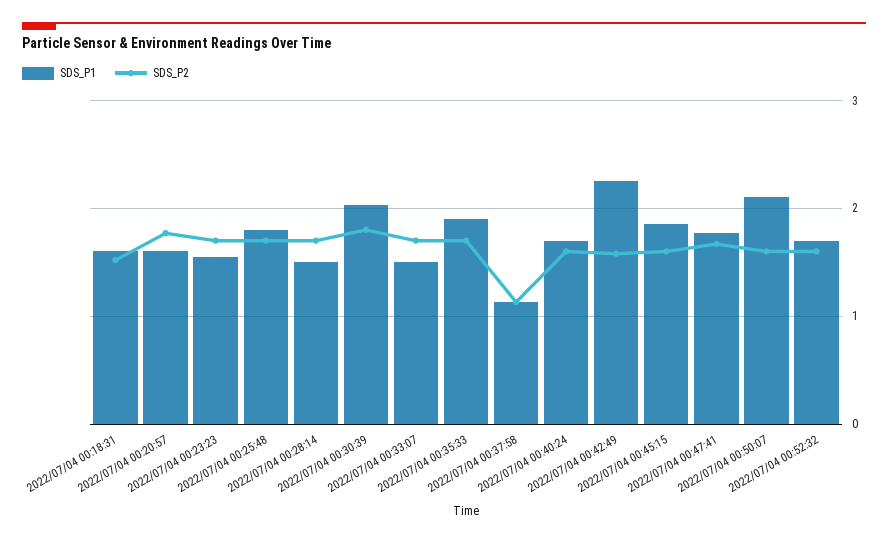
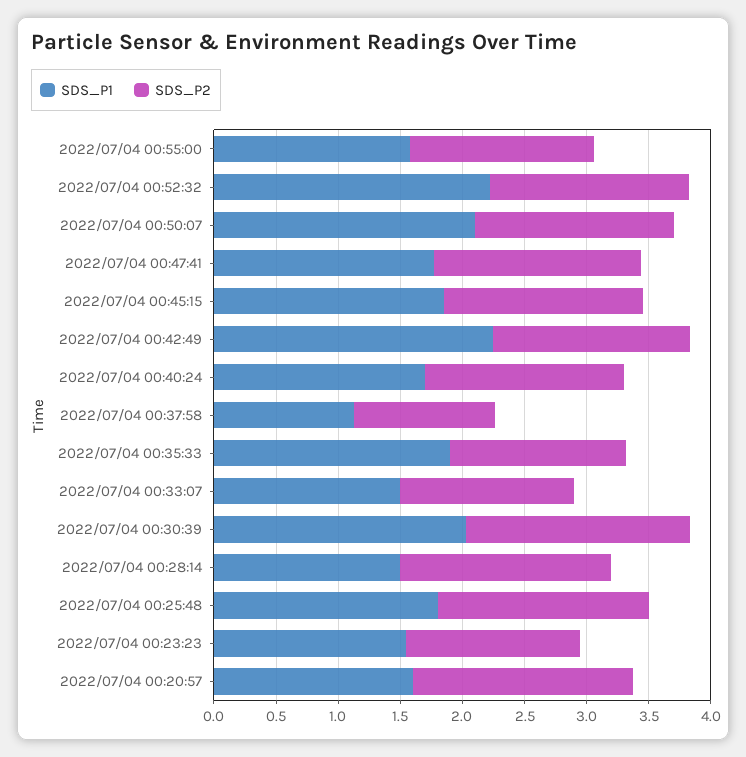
SDS_P1, 2022/07/04 00:18:31: 1.6 -> none
SDS_P2, 2022/07/04 00:18:31: 1.5 -> none
SDS_P2, 2022/07/04 00:23:23: 1.7 -> 1.4
SDS_P2, 2022/07/04 00:33:07: 1.7 -> 1.4
SDS_P2, 2022/07/04 00:35:33: 1.7 -> 1.4
SDS_P1, 2022/07/04 00:52:32: 1.7 -> 2.2
SDS_P1, 2022/07/04 00:55:00: none -> 1.6
SDS_P2, 2022/07/04 00:55:00: none -> 1.5

